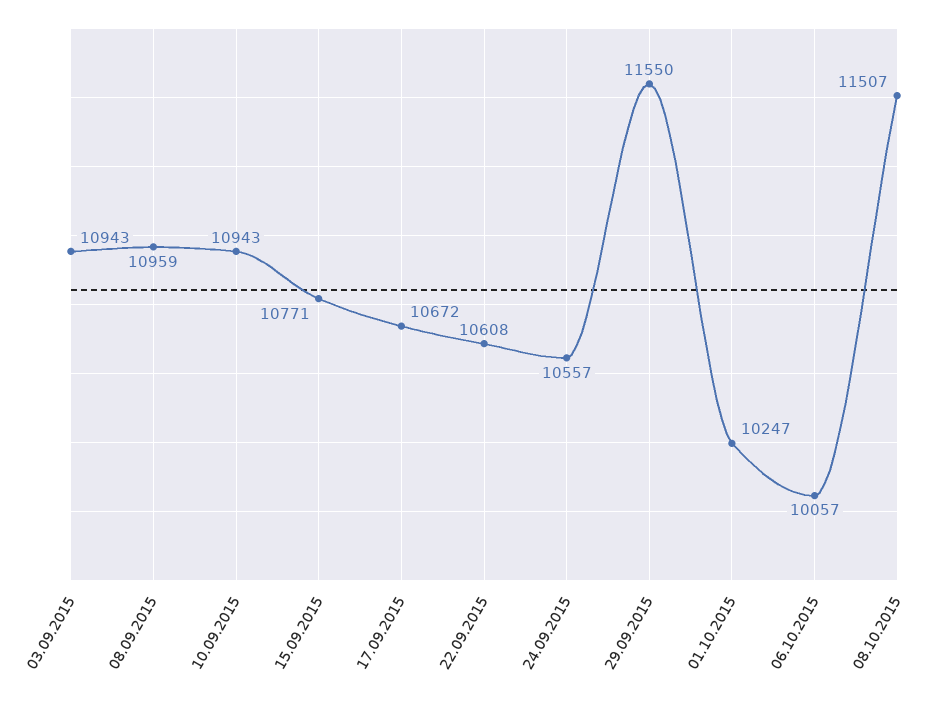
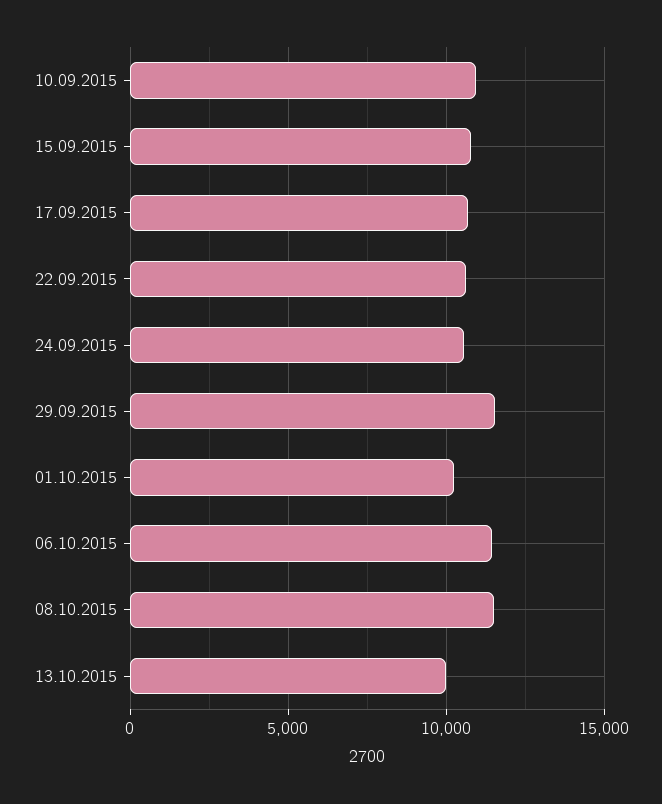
03.09.2015: 10943 -> none
08.09.2015: 10959 -> none
06.10.2015: 10057 -> 11500
13.10.2015: none -> 10000

